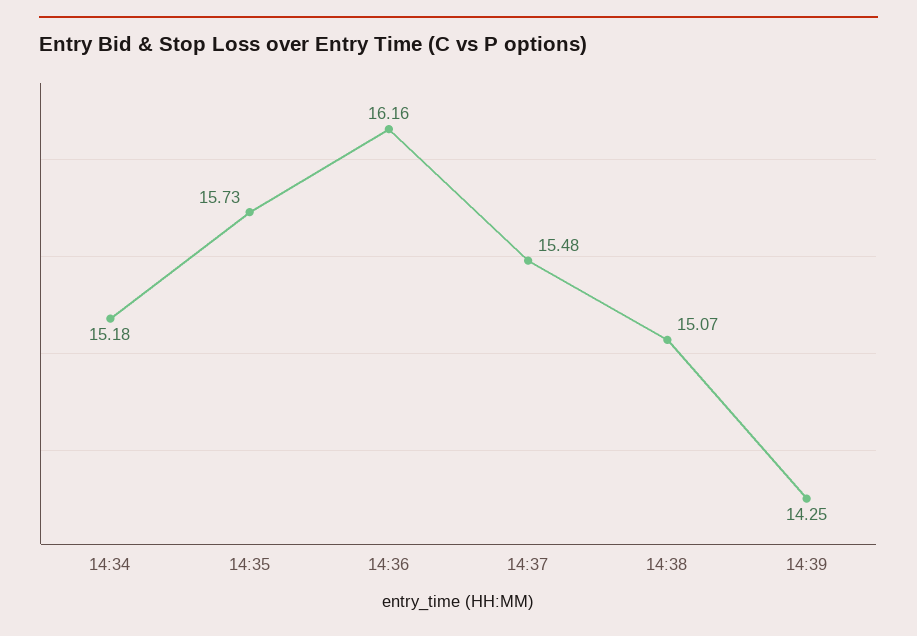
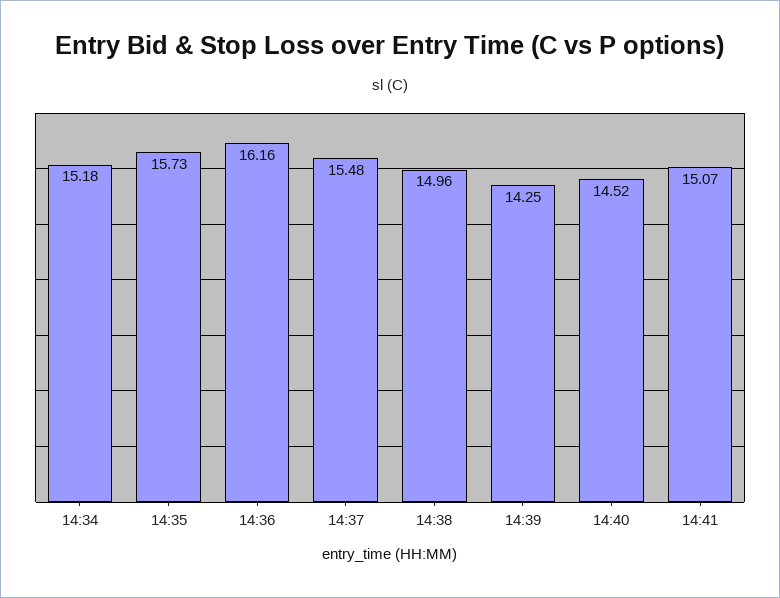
14:38: 15.07 -> 14.96
14:40: none -> 14.52
14:41: none -> 15.07

